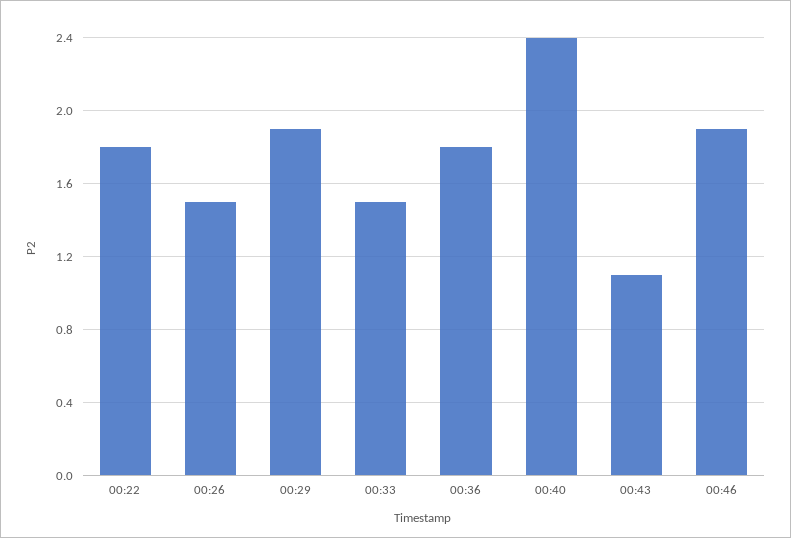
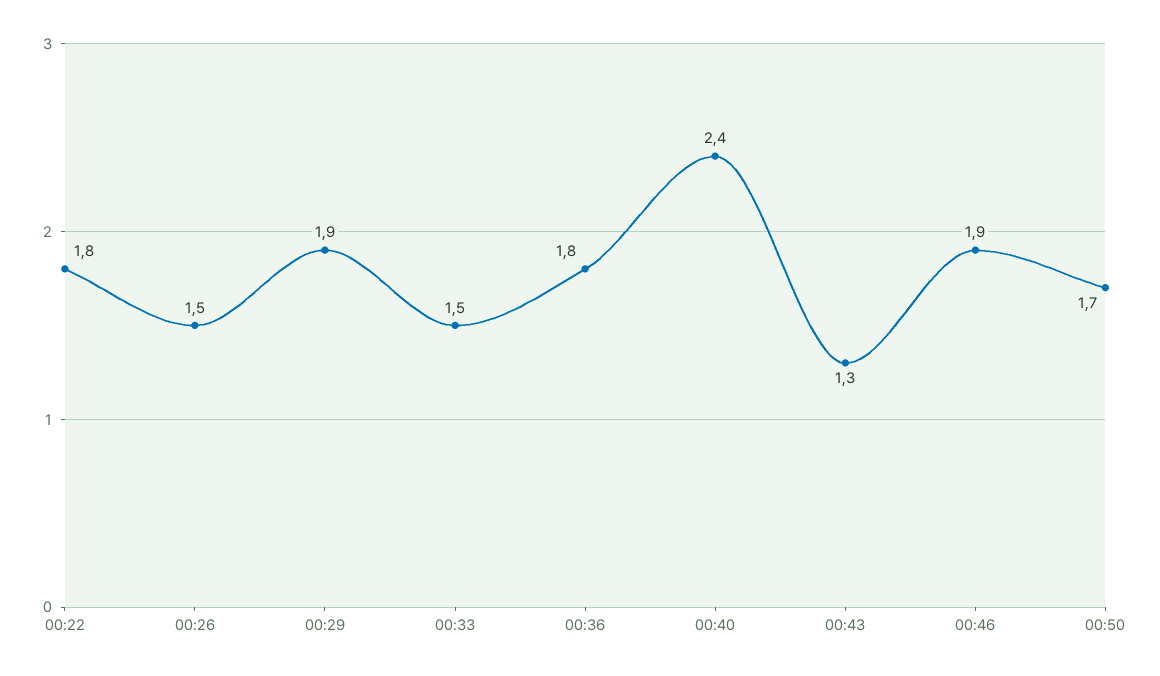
00:43: 1.1 -> 1.3
00:50: none -> 1.7

